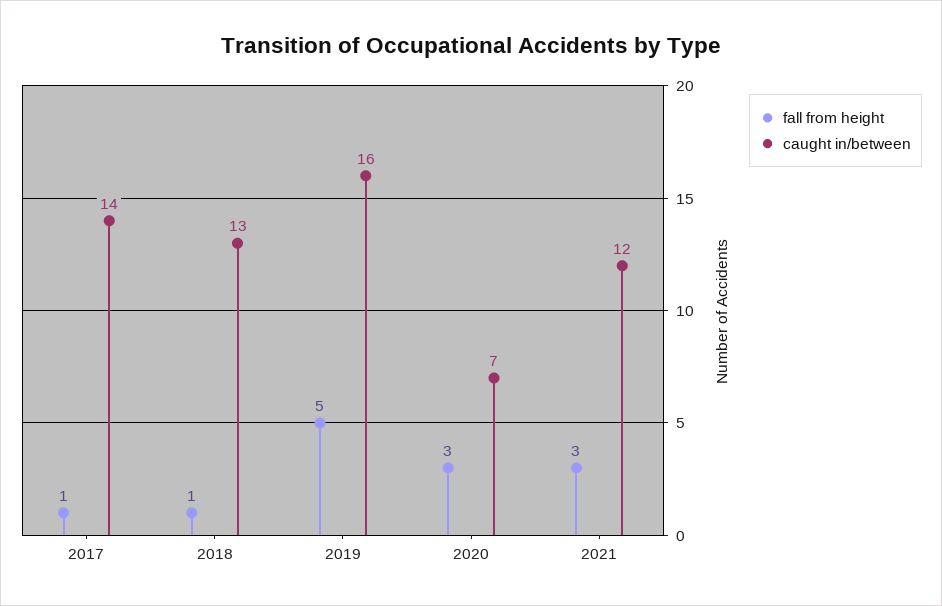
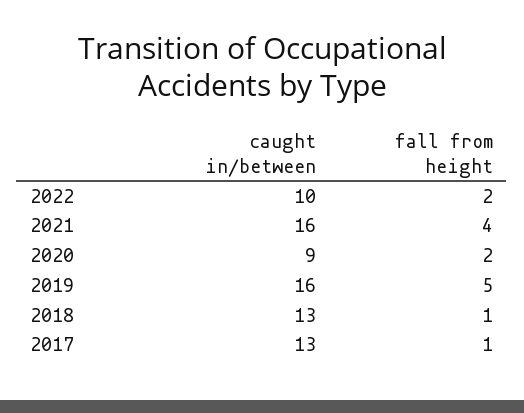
caught in/between, 2017: 14 -> 13
fall from height, 2020: 3 -> 2
caught in/between, 2020: 7 -> 9
fall from height, 2021: 3 -> 4
caught in/between, 2021: 12 -> 16
caught in/between, 2022: none -> 10
fall from height, 2022: none -> 2

